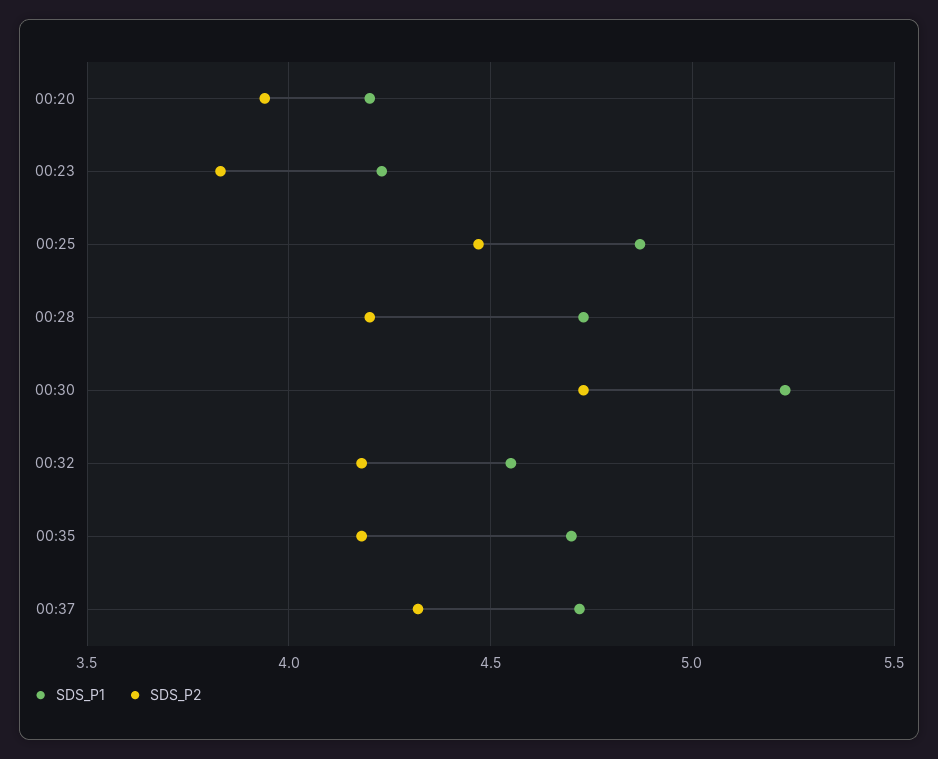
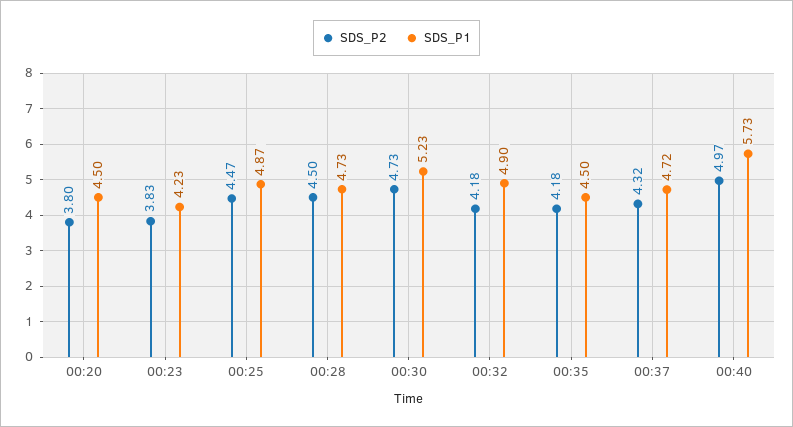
SDS_P1, 00:20: 4.2 -> 4.5
SDS_P2, 00:20: 3.95 -> 3.8
SDS_P2, 00:28: 4.2 -> 4.5
SDS_P1, 00:32: 4.55 -> 4.9
SDS_P1, 00:35: 4.7 -> 4.5
SDS_P2, 00:40: none -> 4.97
SDS_P1, 00:40: none -> 5.73

